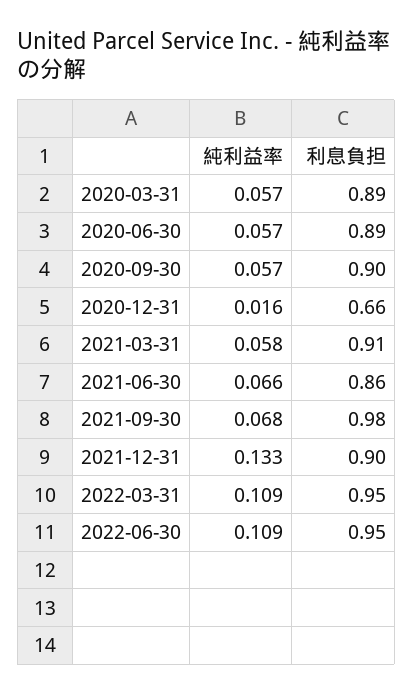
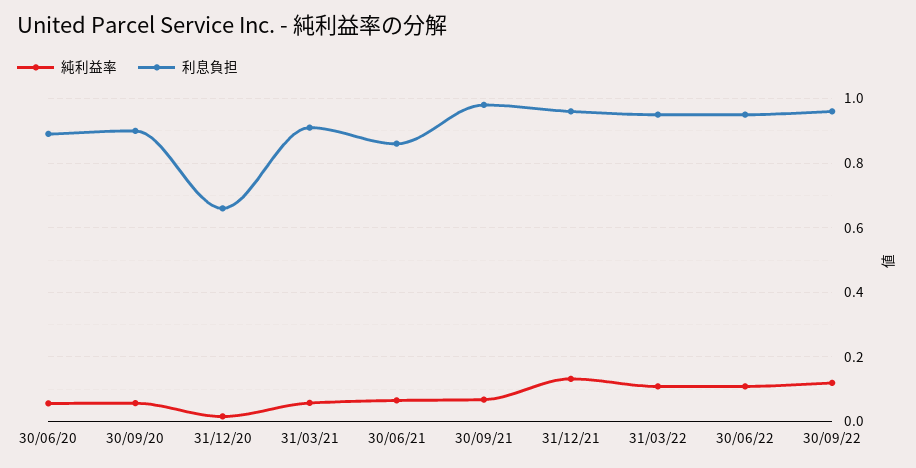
純利益率, 2020-03-31: 0.057 -> none
利息負担, 2020-03-31: 0.89 -> none
利息負担, 2021-12-31: 0.9 -> 0.96
純利益率, 30/09/22: none -> 0.12
利息負担, 30/09/22: none -> 0.96

